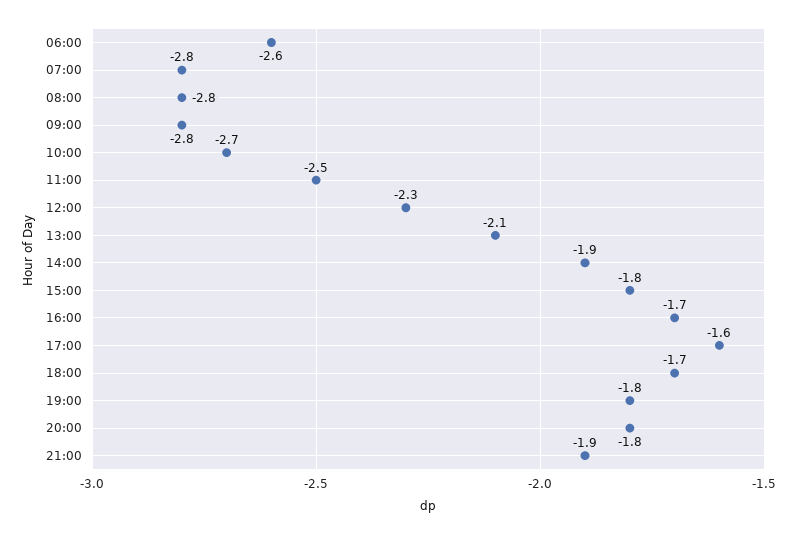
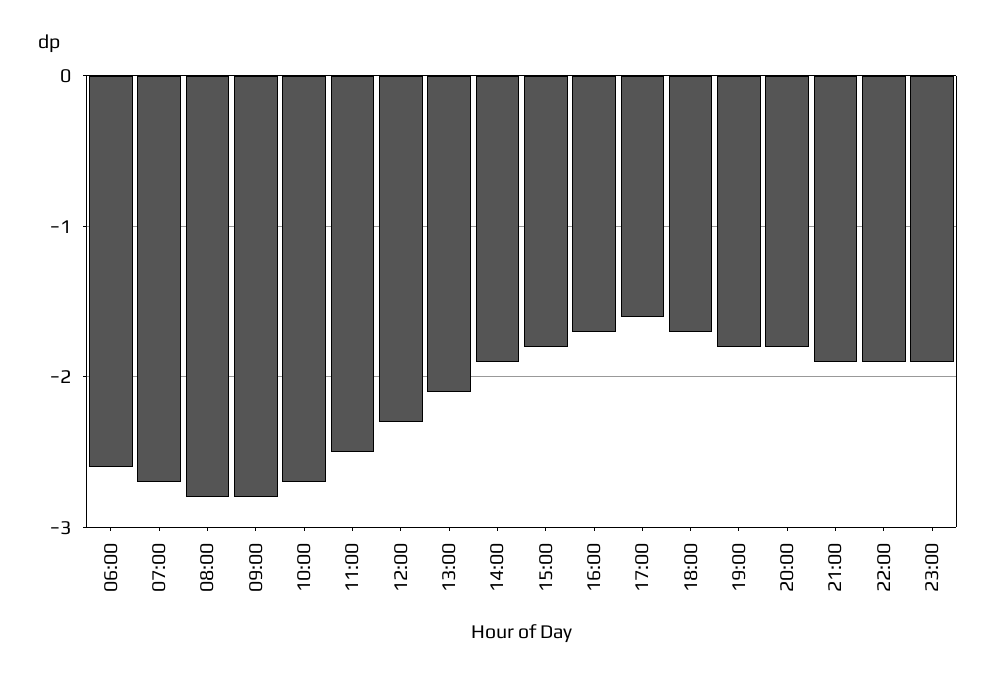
07:00: -2.8 -> -2.7
22:00: none -> -1.9
23:00: none -> -1.9

